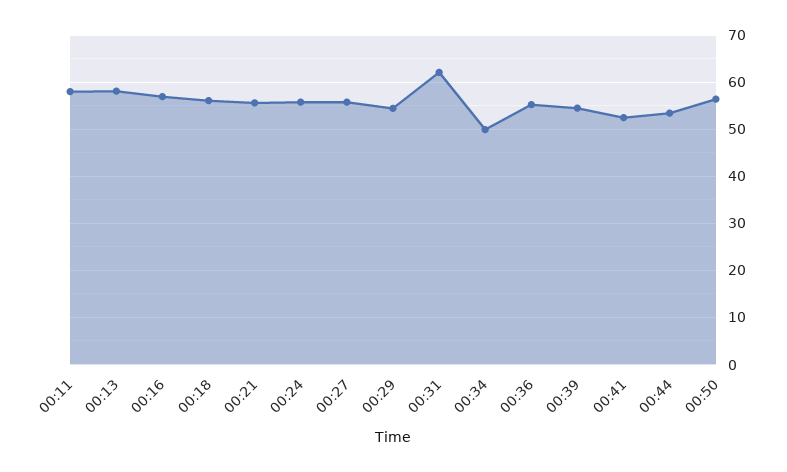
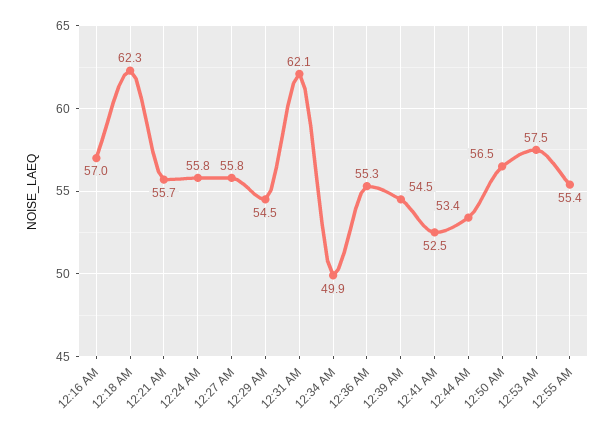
00:11: 58 -> none
00:13: 58 -> none
00:18: 56 -> 62.3
12:53 AM: none -> 57.5
12:55 AM: none -> 55.4

